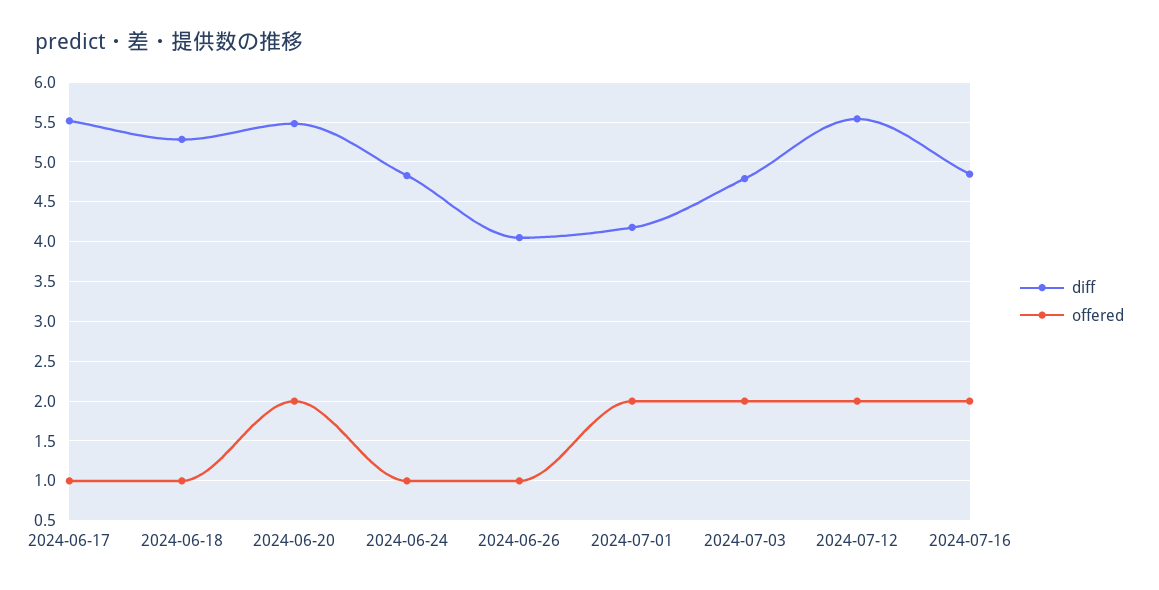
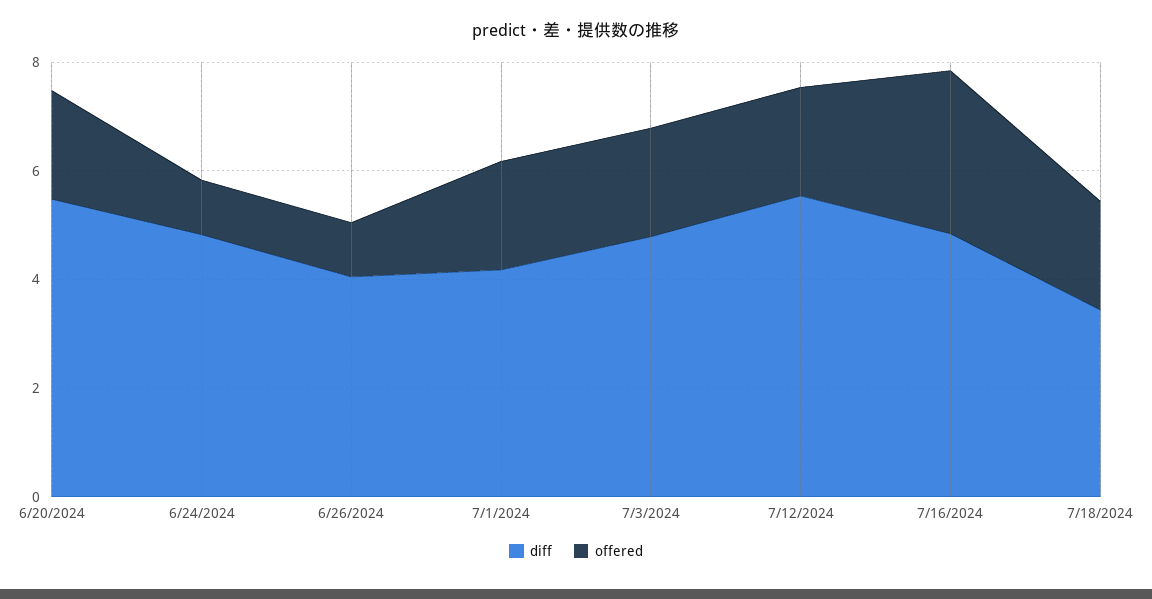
diff, 2024-06-17: 5.5 -> none
offered, 2024-06-17: 1 -> none
diff, 2024-06-18: 5.3 -> none
offered, 2024-06-18: 1 -> none
offered, 2024-07-16: 2 -> 3
diff, 7/18/2024: none -> 3.5
offered, 7/18/2024: none -> 2

